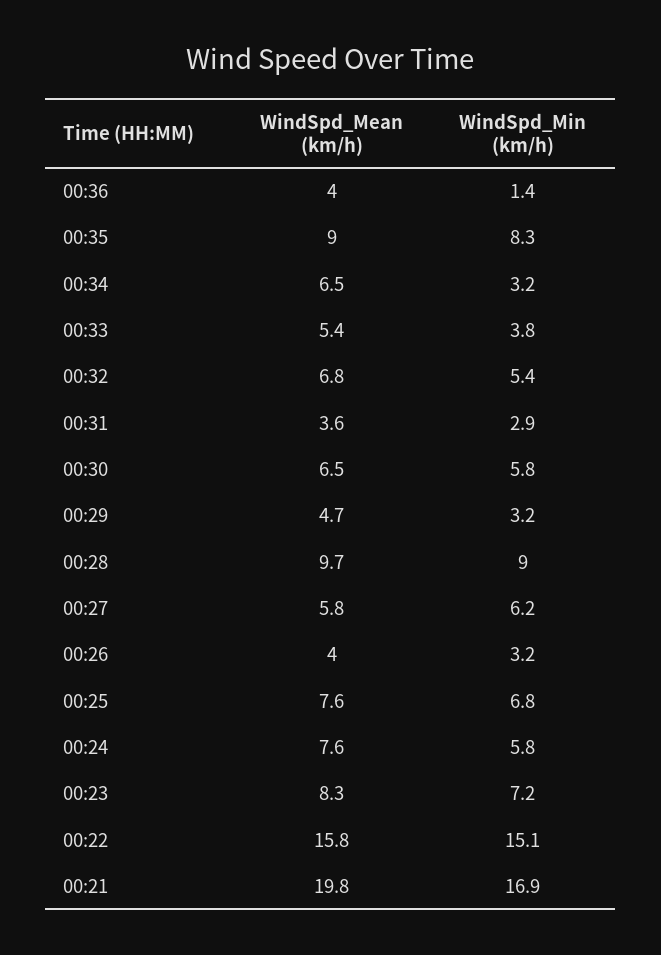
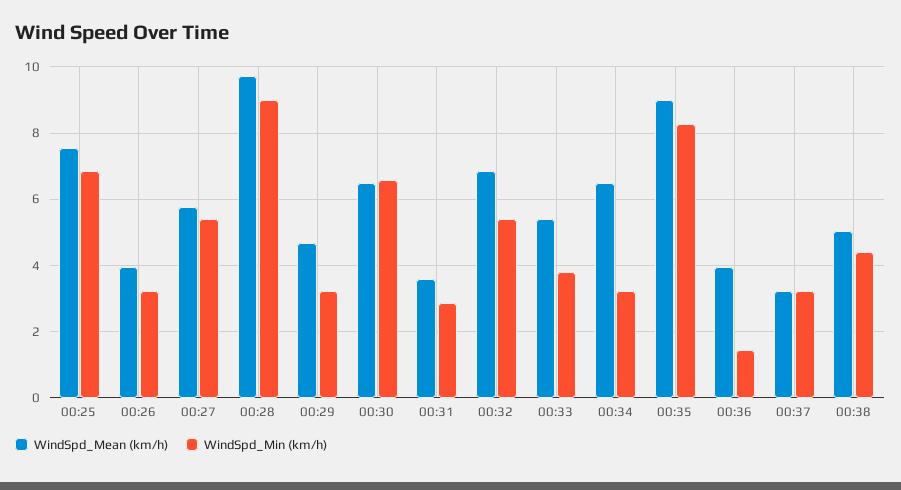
WindSpd_Min (km/h), 00:30: 5.8 -> 6.6
WindSpd_Min (km/h), 00:27: 6.2 -> 5.4
WindSpd_Mean (km/h), 00:24: 7.6 -> none
WindSpd_Min (km/h), 00:24: 5.8 -> none
WindSpd_Mean (km/h), 00:23: 8.3 -> none
WindSpd_Min (km/h), 00:23: 7.2 -> none
WindSpd_Mean (km/h), 00:22: 15.8 -> none
WindSpd_Min (km/h), 00:22: 15.1 -> none
WindSpd_Mean (km/h), 00:21: 19.8 -> none
WindSpd_Min (km/h), 00:21: 16.9 -> none
WindSpd_Mean (km/h), 00:37: none -> 3.2
WindSpd_Min (km/h), 00:37: none -> 3.2
WindSpd_Mean (km/h), 00:38: none -> 5
WindSpd_Min (km/h), 00:38: none -> 4.4

